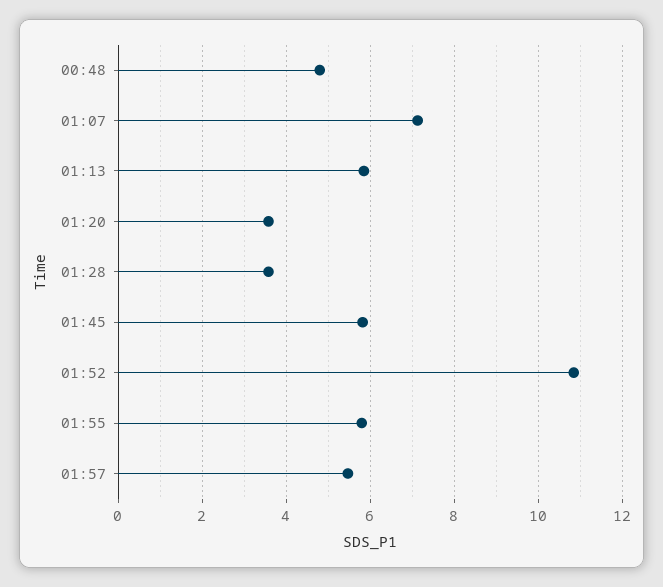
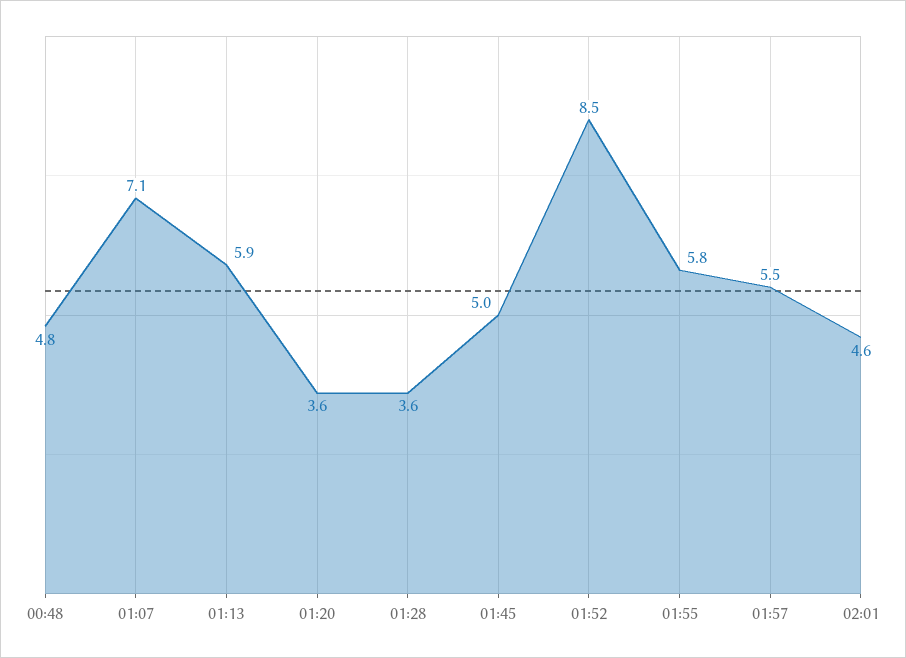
01:45: 5.8 -> 5
01:52: 10.8 -> 8.5
02:01: none -> 4.6

